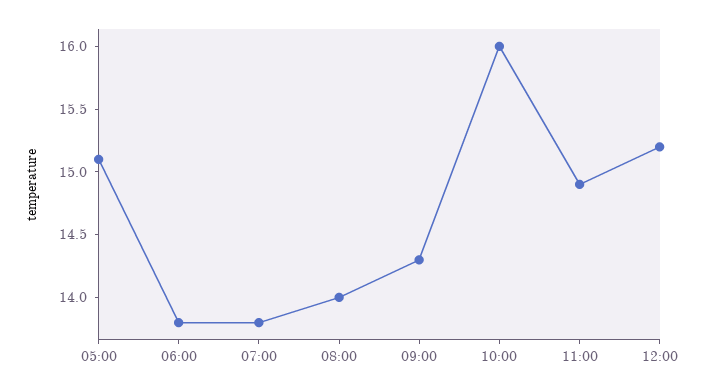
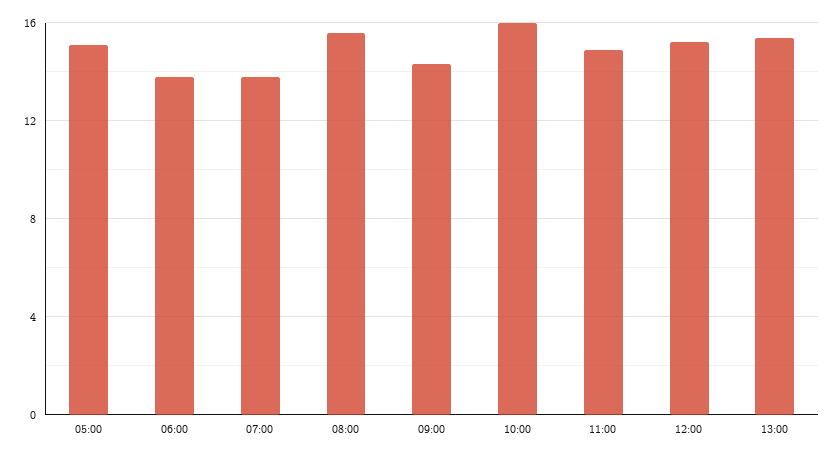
08:00: 14 -> 15.5
13:00: none -> 15.5

